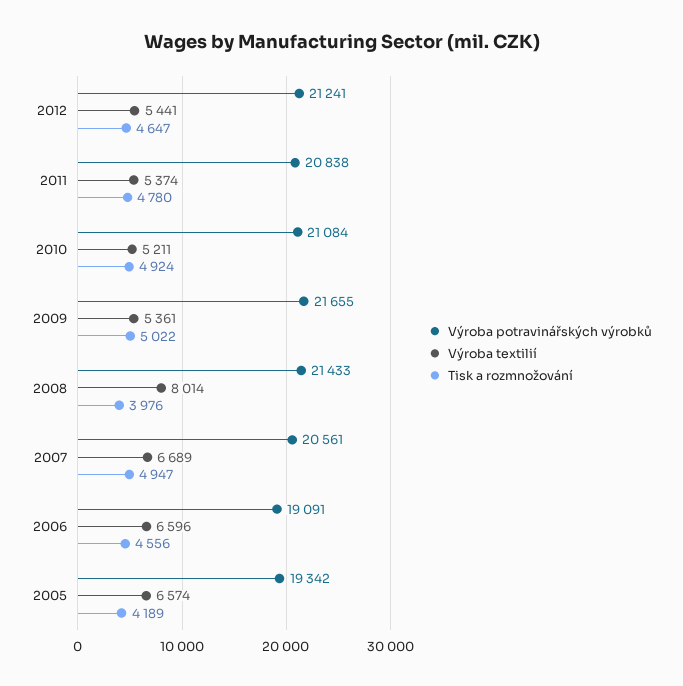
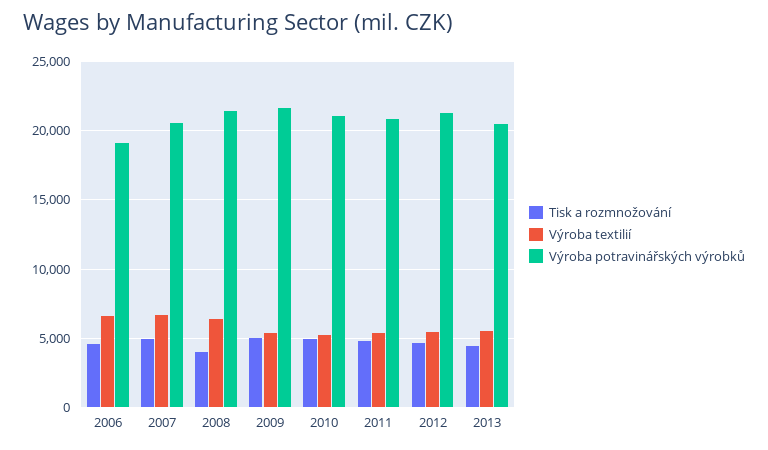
Výroba textilií, 2008: 8014 -> 6500
Výroba potravinářských výrobků, 2005: 19342 -> none
Výroba textilií, 2005: 6574 -> none
Tisk a rozmnožování, 2005: 4189 -> none
Tisk a rozmnožování, 2013: none -> 4500
Výroba textilií, 2013: none -> 5500
Výroba potravinářských výrobků, 2013: none -> 20500

